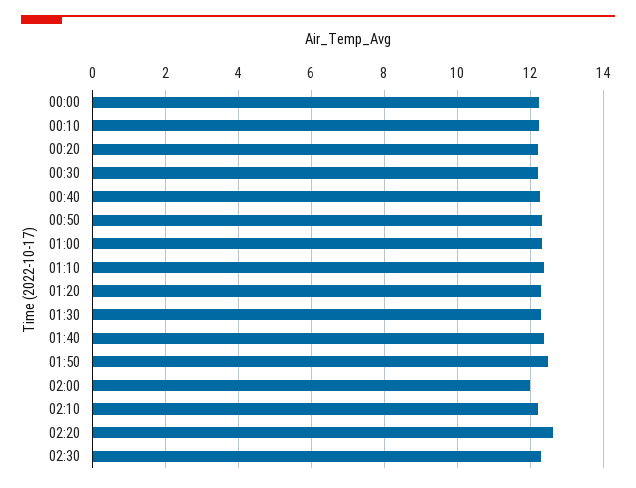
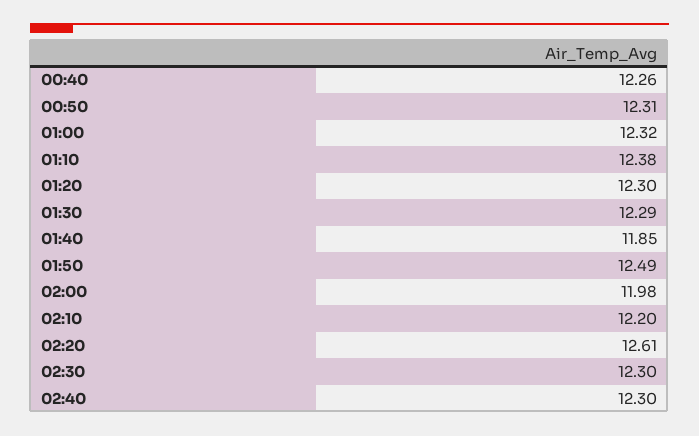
00:00: 12.2 -> none
00:10: 12.2 -> none
00:20: 12.2 -> none
00:30: 12.2 -> none
01:40: 12.4 -> 11.85
02:40: none -> 12.3

